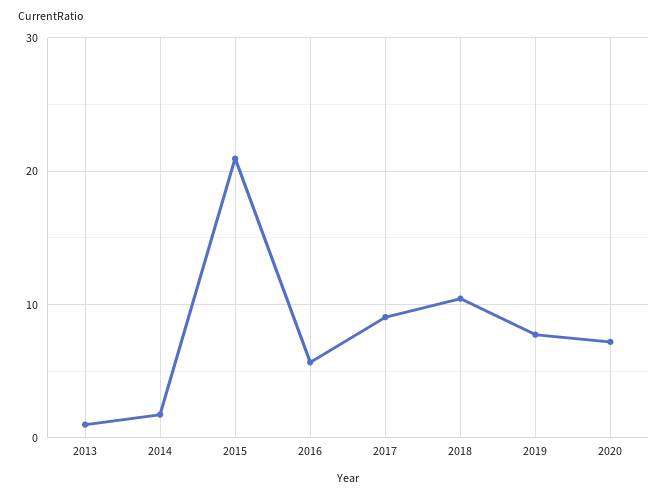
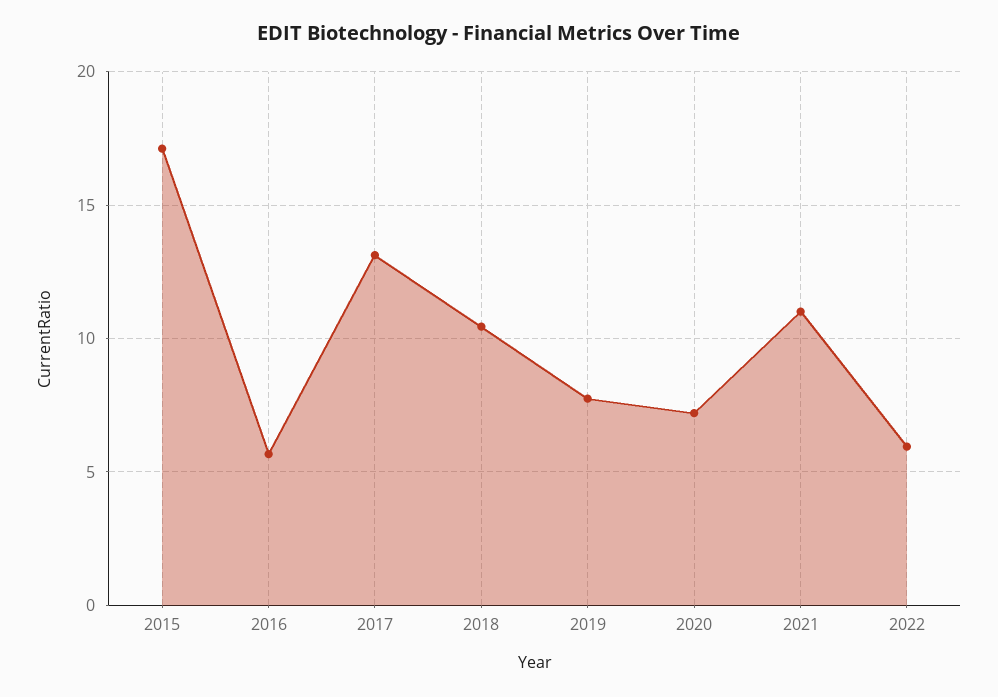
2013: 1 -> none
2014: 2 -> none
2015: 21 -> 17
2017: 9 -> 13
2021: none -> 11
2022: none -> 6

